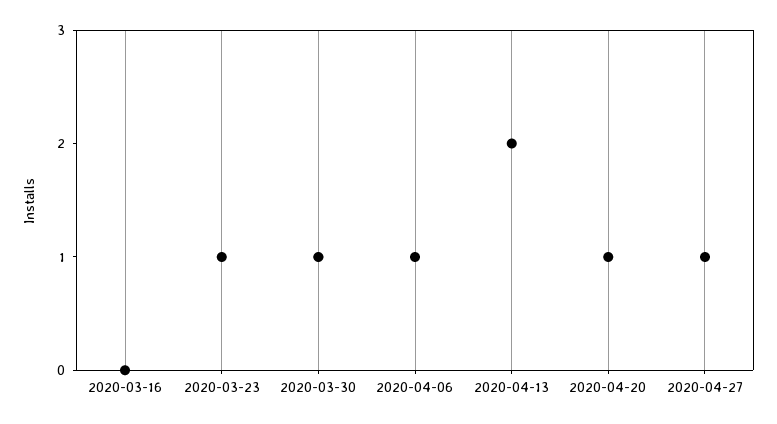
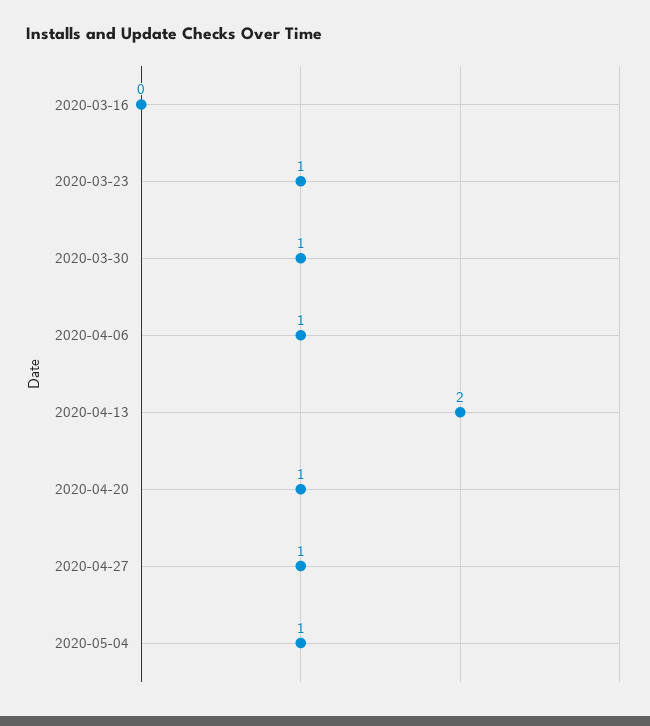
2020-05-04: none -> 1

